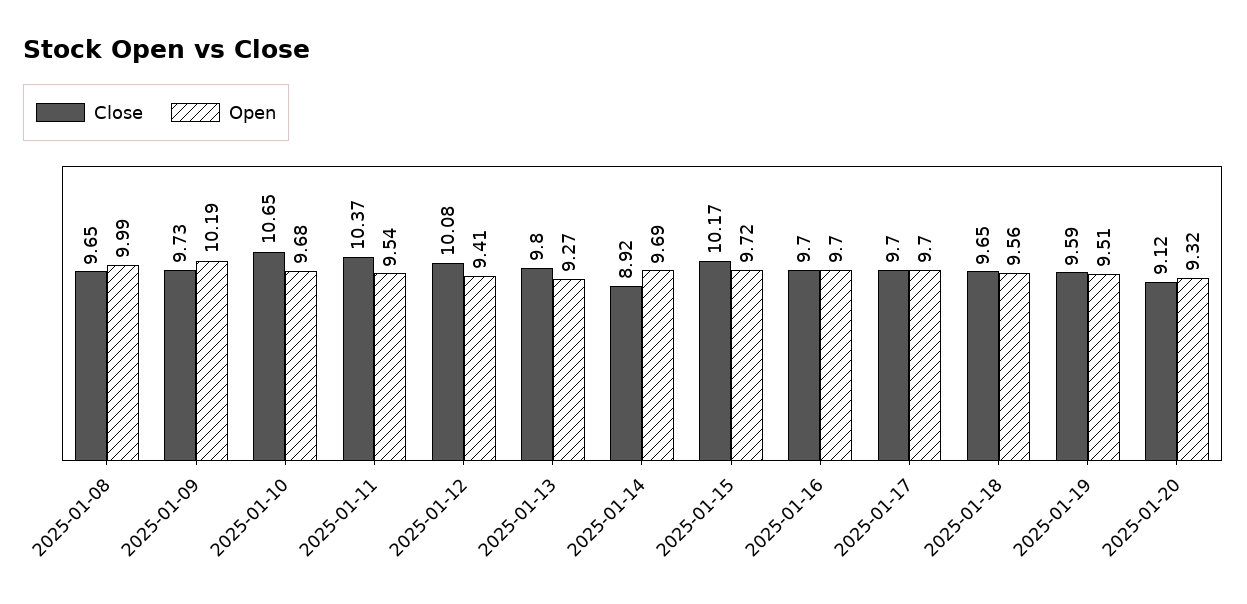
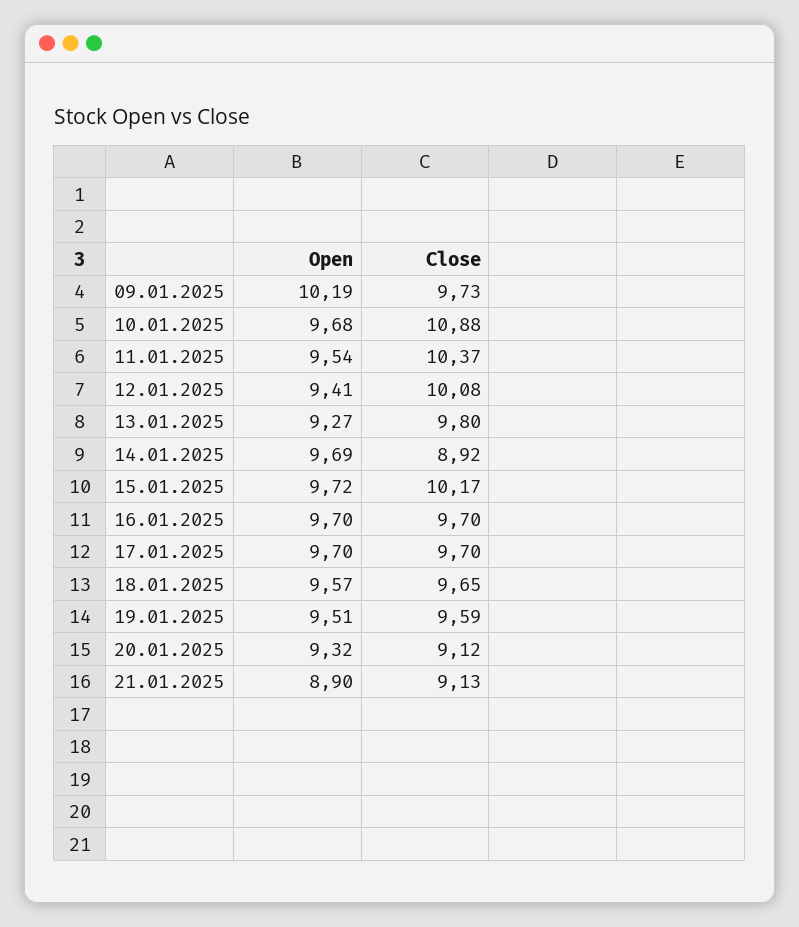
Close, 2025-01-08: 9.65 -> none
Open, 2025-01-08: 9.99 -> none
Close, 2025-01-10: 10.65 -> 10.88
Open, 2025-01-18: 9.56 -> 9.57
Open, 21.01.2025: none -> 8.9
Close, 21.01.2025: none -> 9.13

